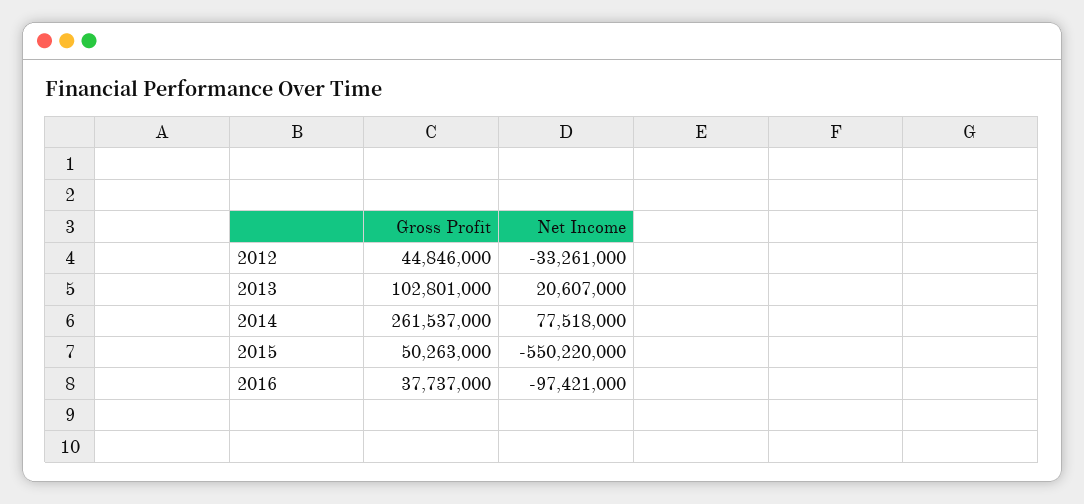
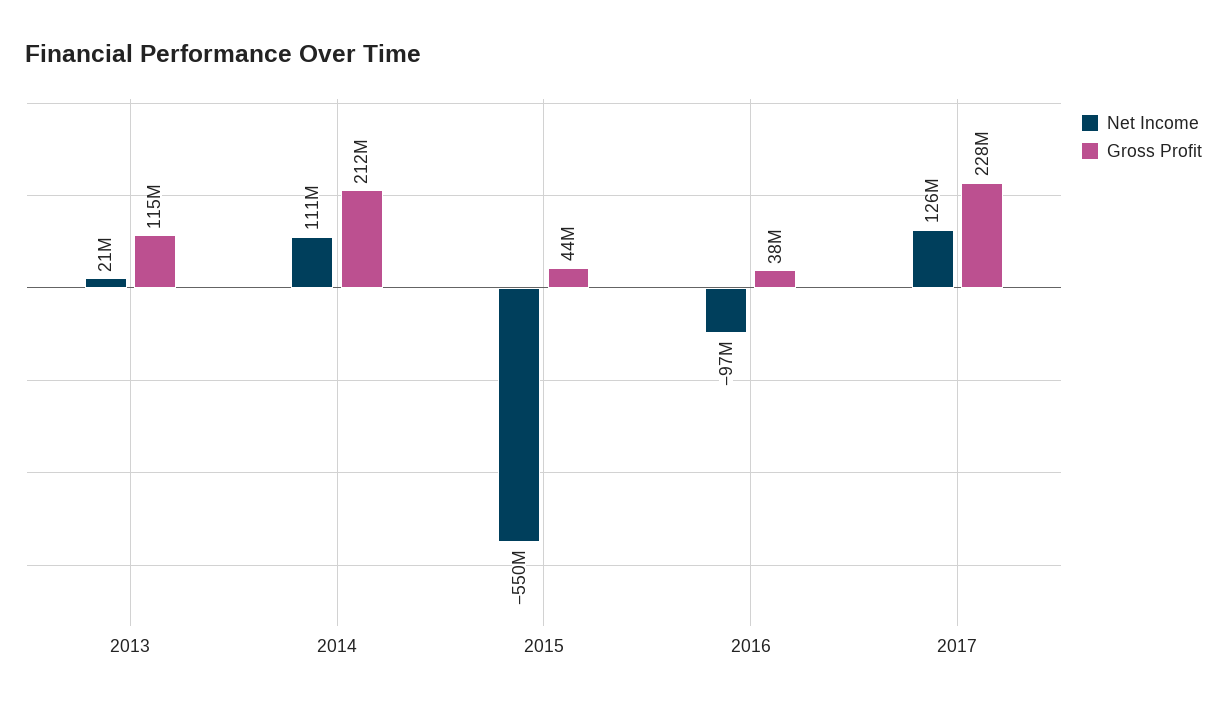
Gross Profit, 2012: 44846000 -> none
Net Income, 2012: -33261000 -> none
Gross Profit, 2013: 102801000 -> 115000000
Gross Profit, 2014: 261537000 -> 212000000
Net Income, 2014: 77518000 -> 111000000
Gross Profit, 2015: 50263000 -> 44000000
Net Income, 2017: none -> 126000000
Gross Profit, 2017: none -> 228000000

